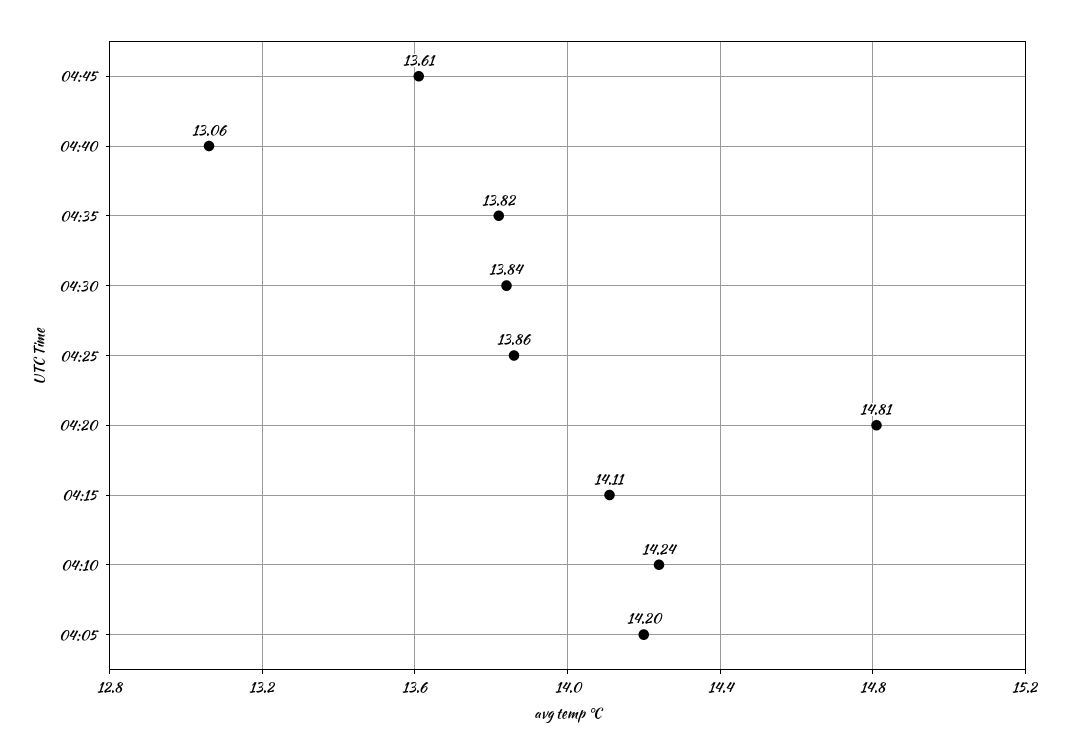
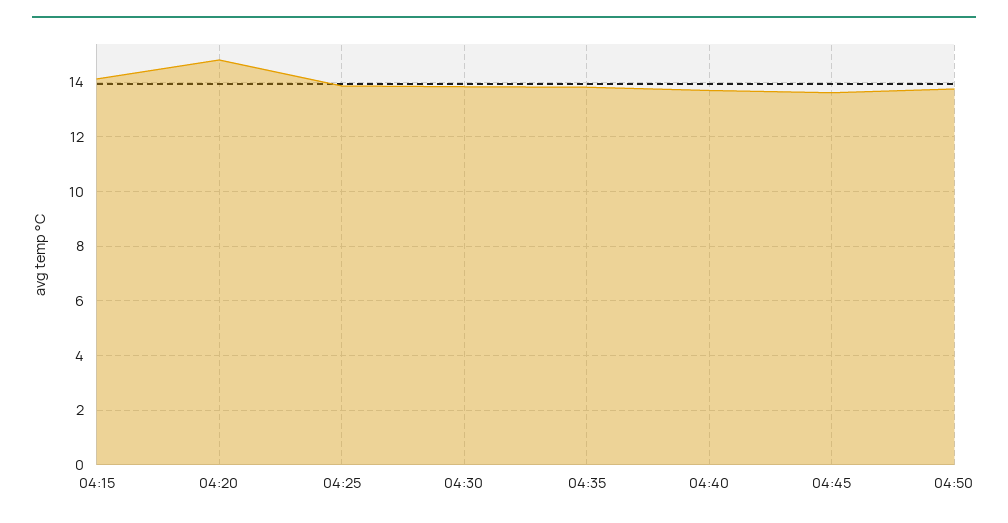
04:40: 13.06 -> 13.75
04:10: 14.24 -> none
04:05: 14.2 -> none
04:50: none -> 13.75

